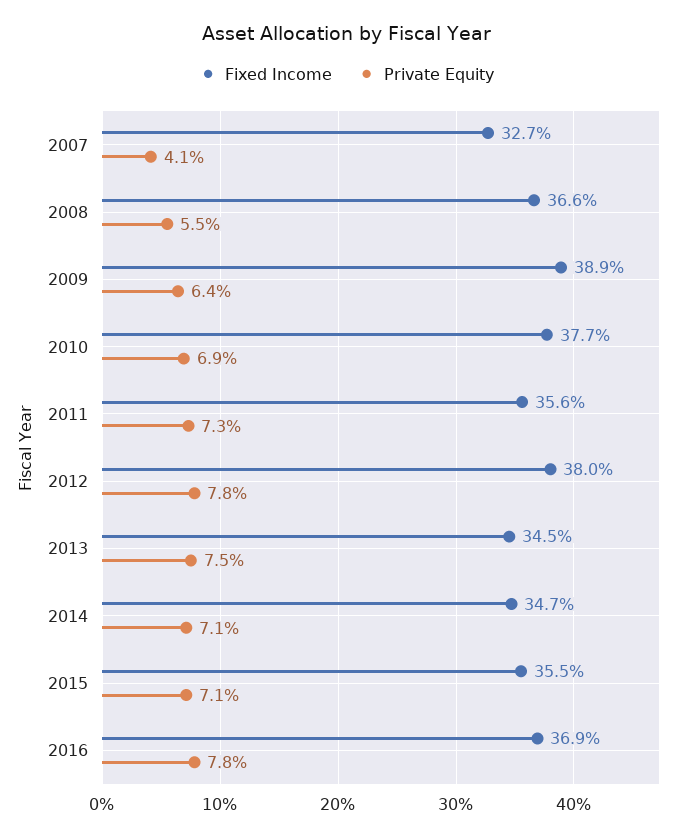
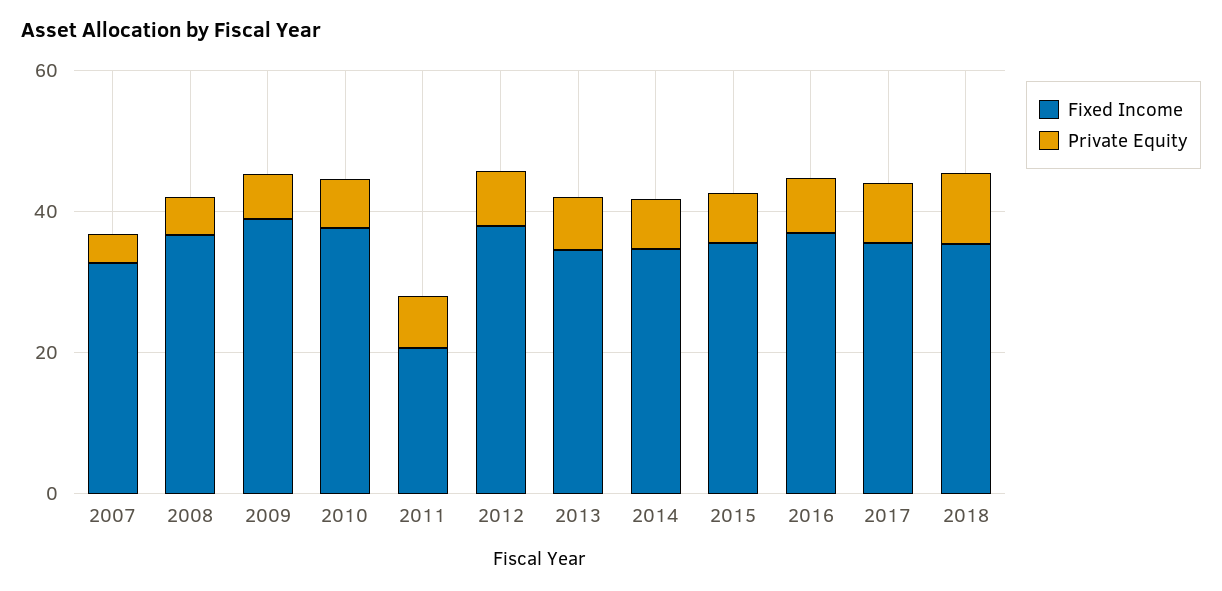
Fixed Income, 2011: 35.6 -> 20
Fixed Income, 2017: none -> 35
Private Equity, 2017: none -> 10
Fixed Income, 2018: none -> 35
Private Equity, 2018: none -> 10

